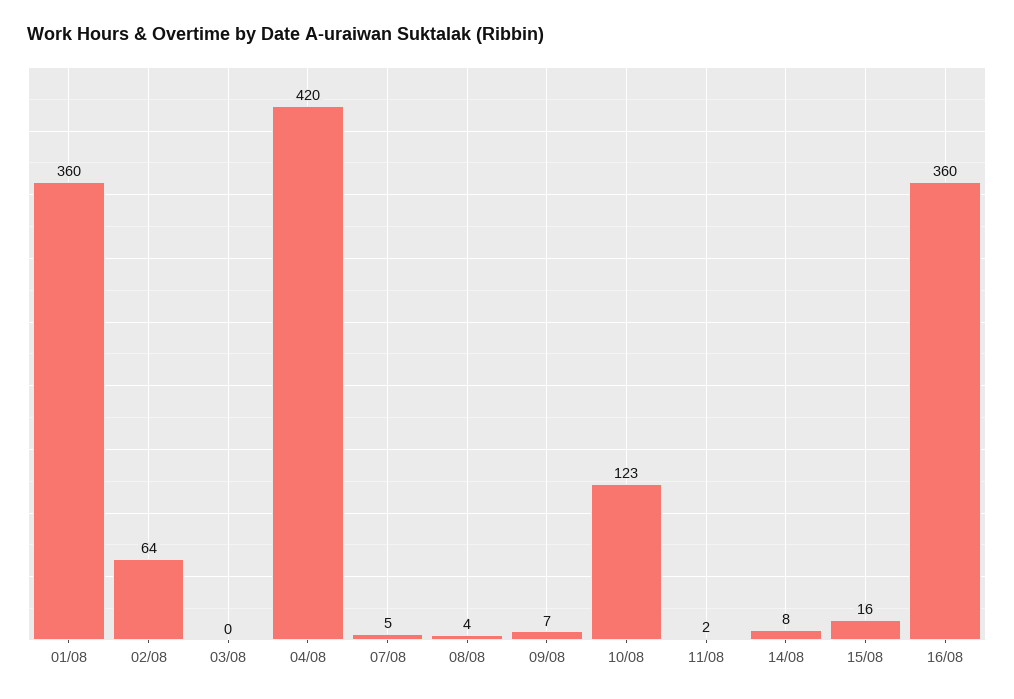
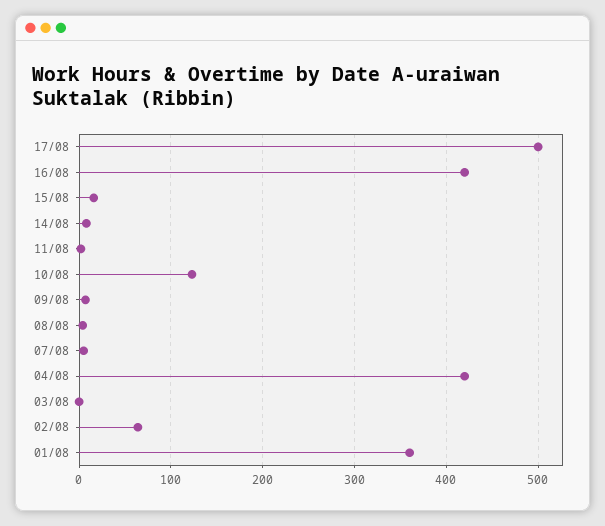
16/08: 360 -> 420
17/08: none -> 500

